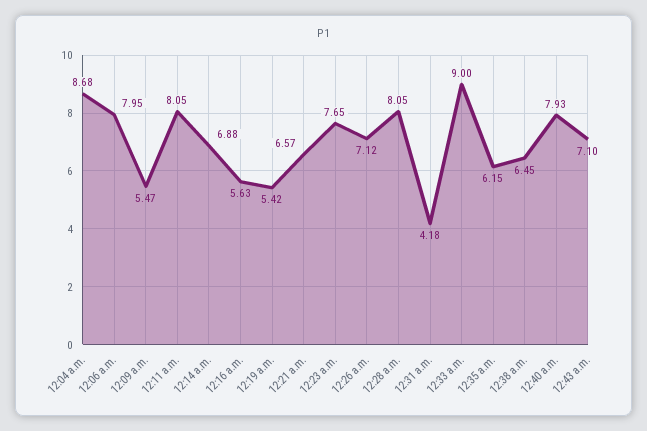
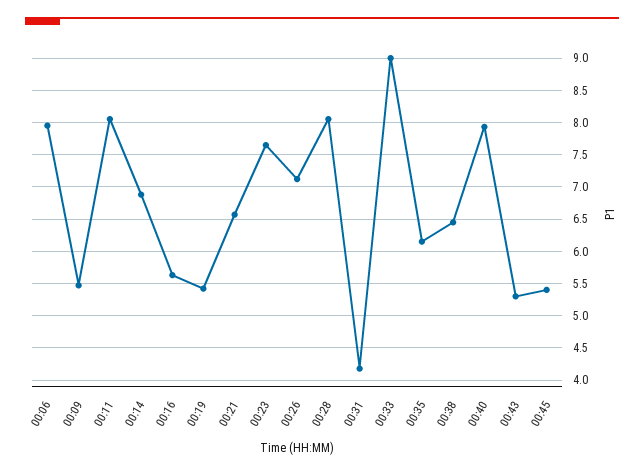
12:04 a.m.: 8.68 -> none
12:43 a.m.: 7.1 -> 5.3
00:45: none -> 5.4

